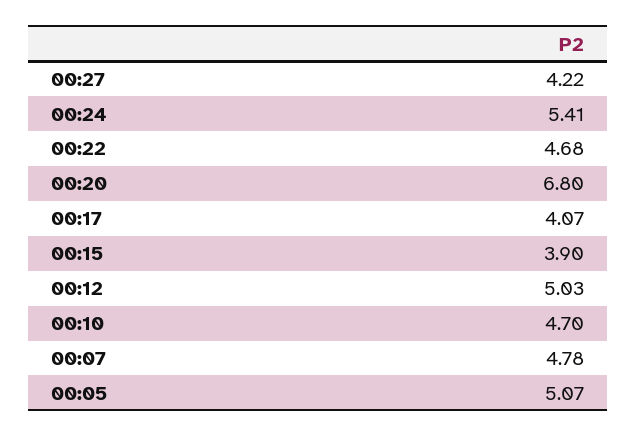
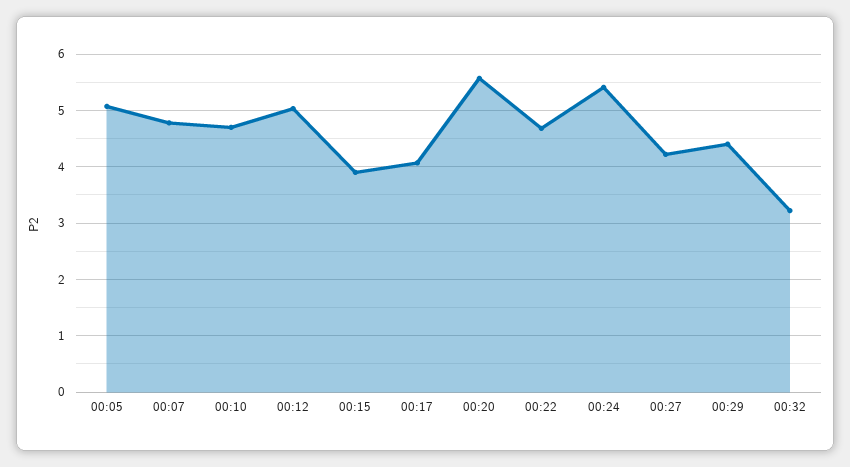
00:20: 6.8 -> 5.6
00:29: none -> 4.4
00:32: none -> 3.2

